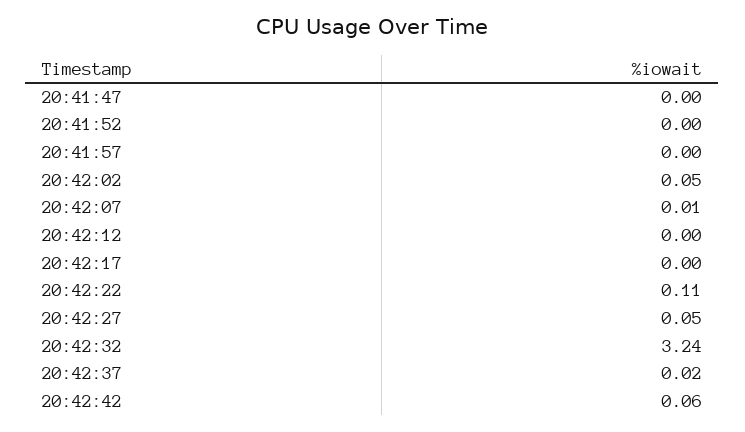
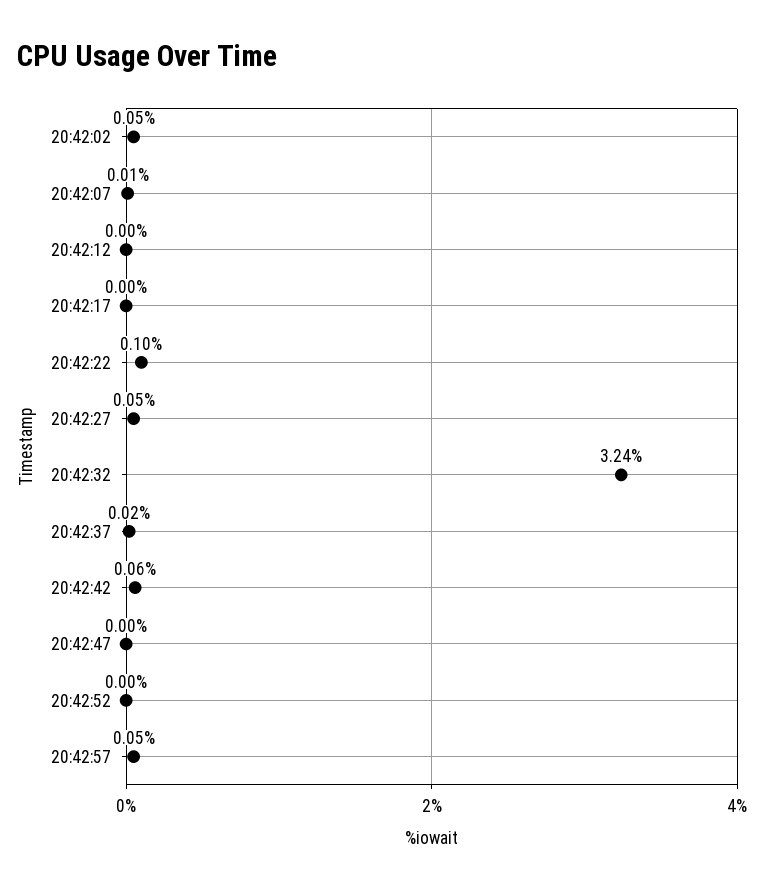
20:41:47: 0 -> none
20:41:52: 0 -> none
20:41:57: 0 -> none
20:42:22: 0.11 -> 0.1
20:42:47: none -> 0
20:42:52: none -> 0
20:42:57: none -> 0.05

